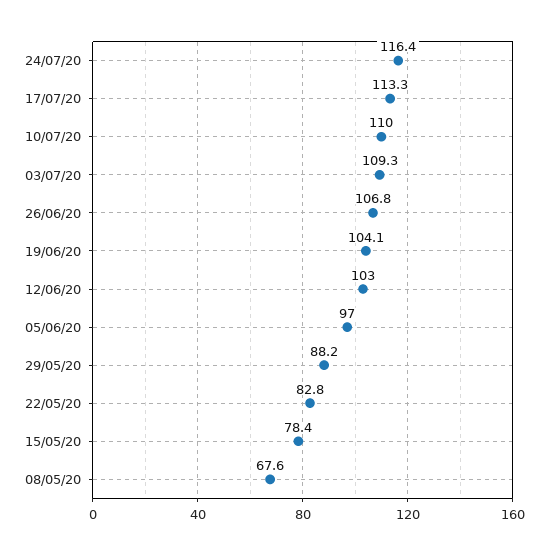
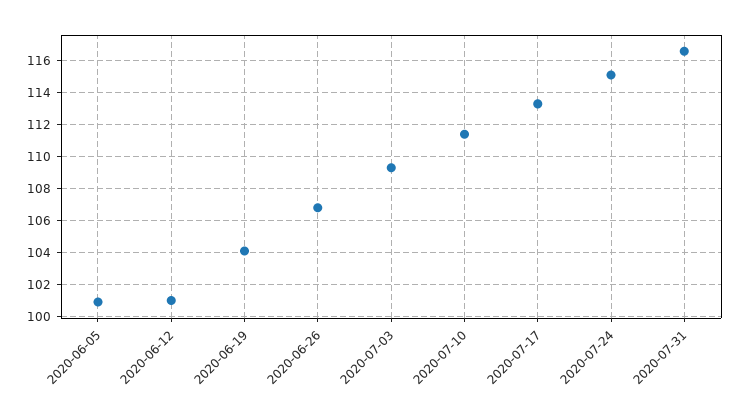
24/07/20: 116.4 -> 115
10/07/20: 110 -> 111.5
12/06/20: 103 -> 101
05/06/20: 97 -> 101
29/05/20: 88.2 -> none
22/05/20: 82.8 -> none
15/05/20: 78.4 -> none
08/05/20: 67.6 -> none
2020-07-31: none -> 116.5

